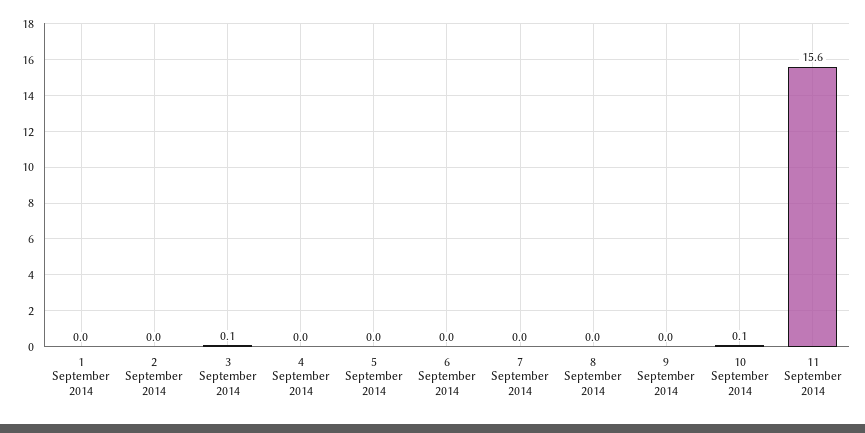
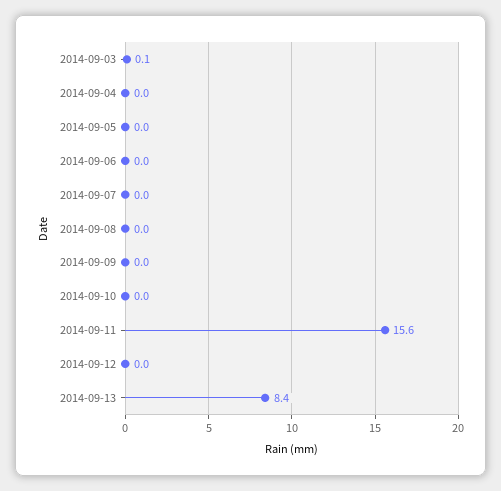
1 September 2014: 0 -> none
2 September 2014: 0 -> none
10 September 2014: 0.1 -> 0
2014-09-12: none -> 0
2014-09-13: none -> 8.4

